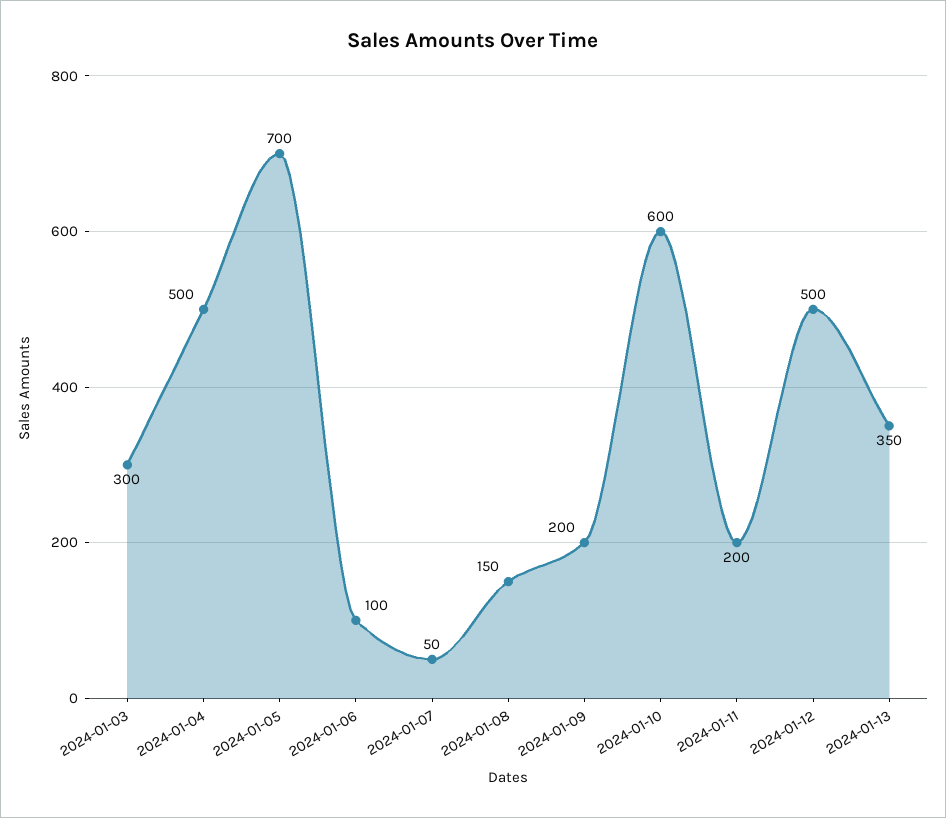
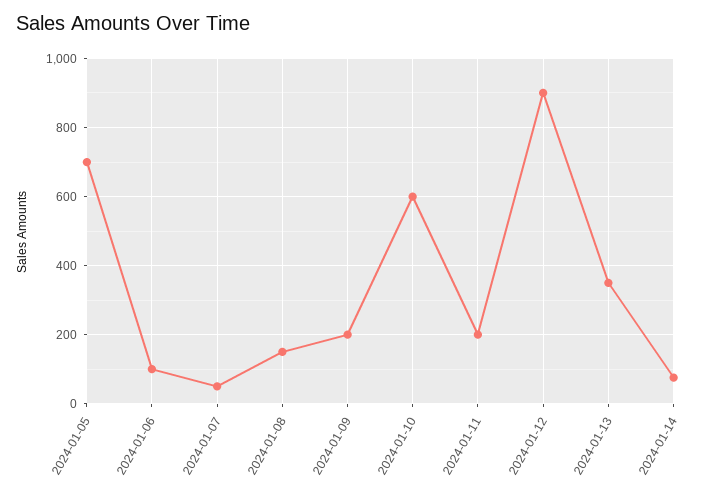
2024-01-03: 300 -> none
2024-01-04: 500 -> none
2024-01-12: 500 -> 900
2024-01-14: none -> 80

